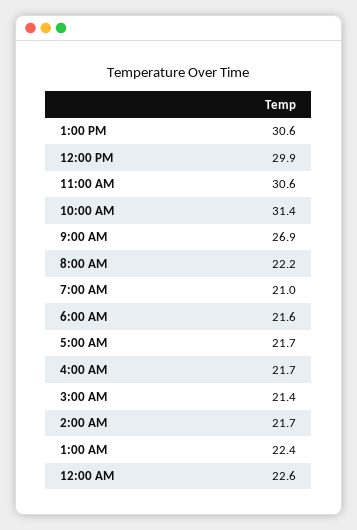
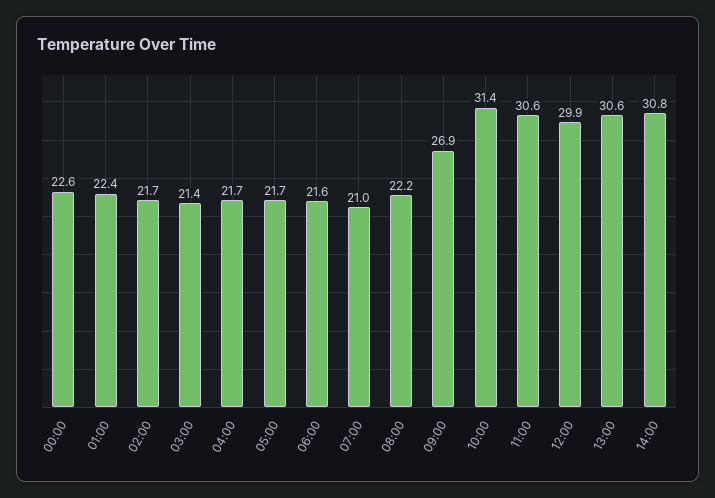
14:00: none -> 30.8

